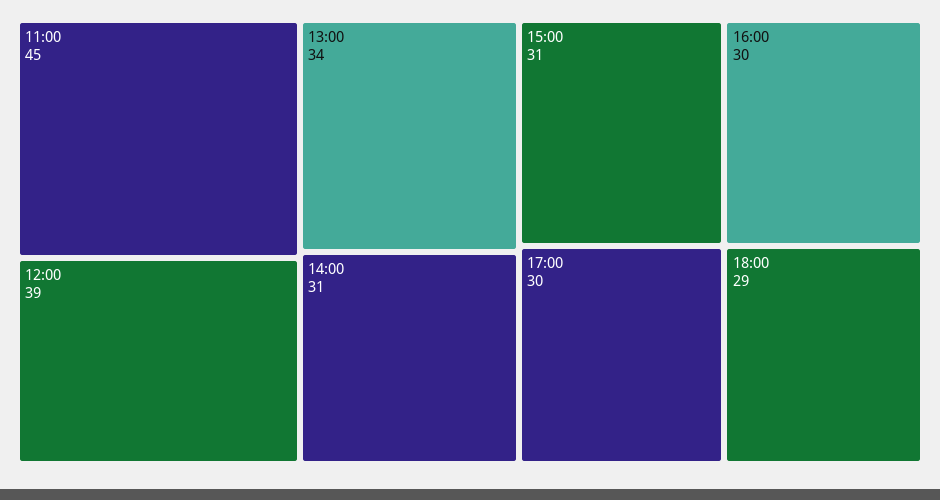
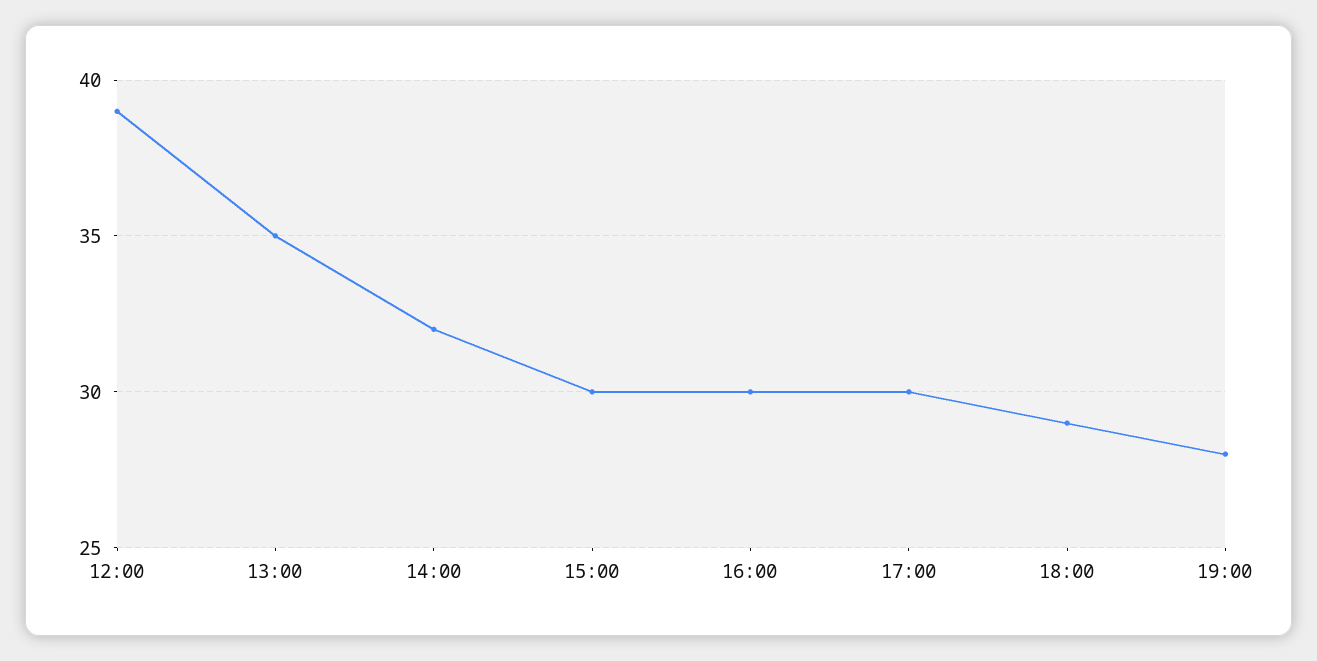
11:00: 45 -> none
13:00: 34 -> 35
14:00: 31 -> 32
15:00: 31 -> 30
19:00: none -> 28

